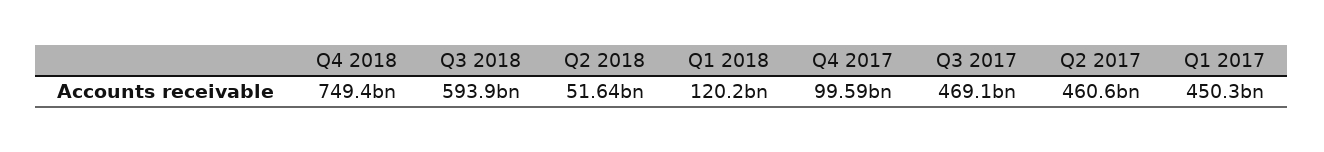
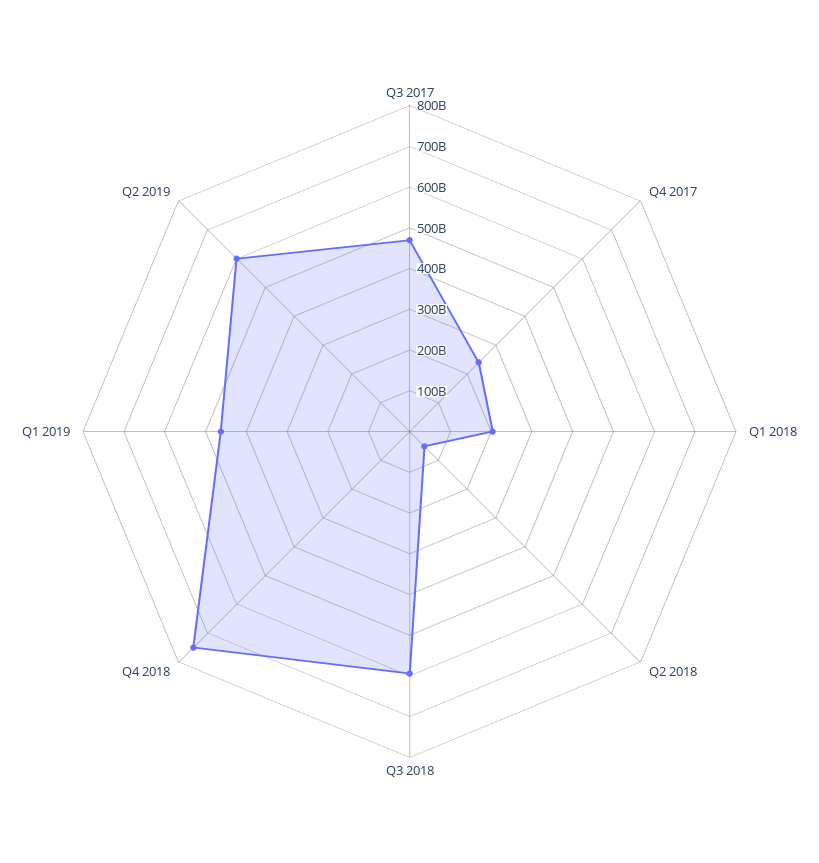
Q1 2018: 120200000000 -> 200000000000
Q4 2017: 99590000000 -> 240000000000
Q2 2017: 460600000000 -> none
Q1 2017: 450300000000 -> none
Q1 2019: none -> 460000000000
Q2 2019: none -> 600000000000

